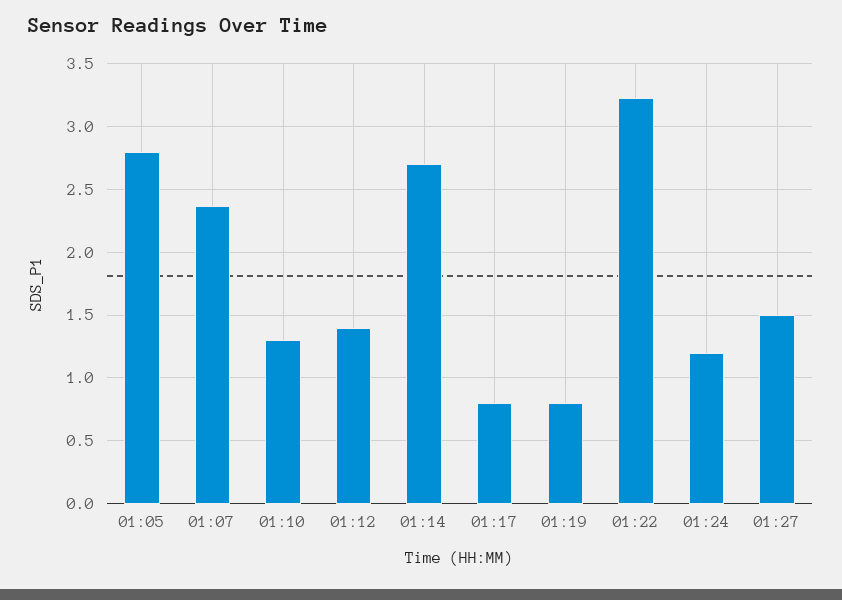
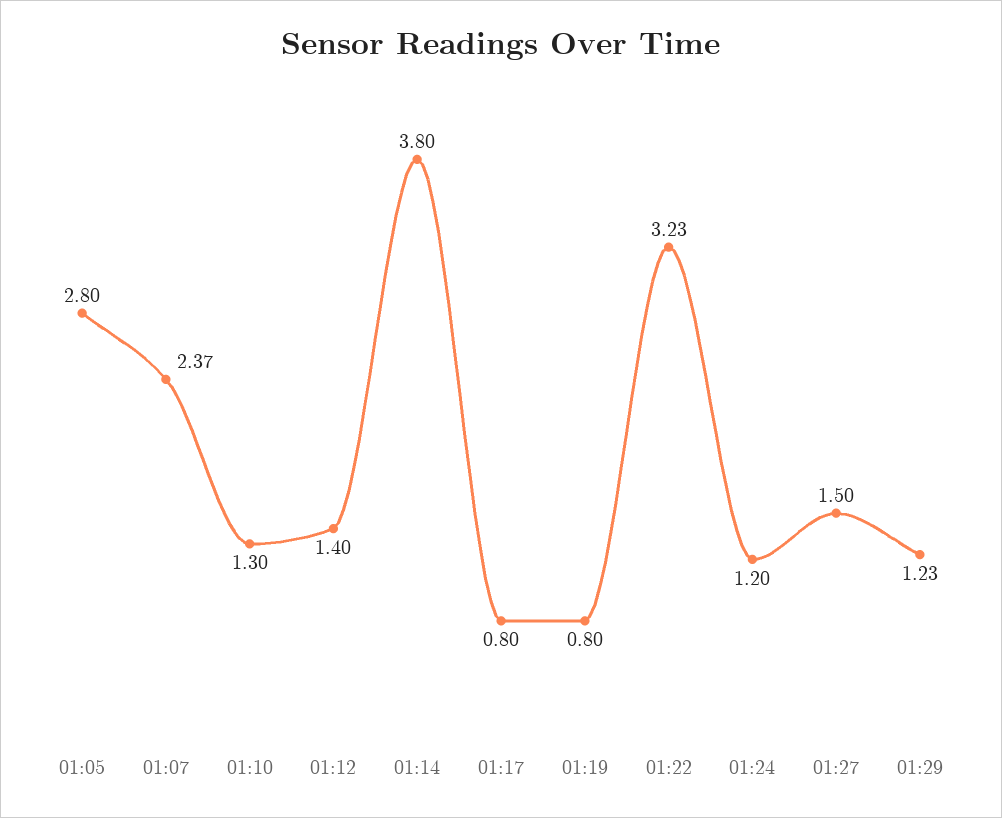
01:14: 2.7 -> 3.8
01:29: none -> 1.23

